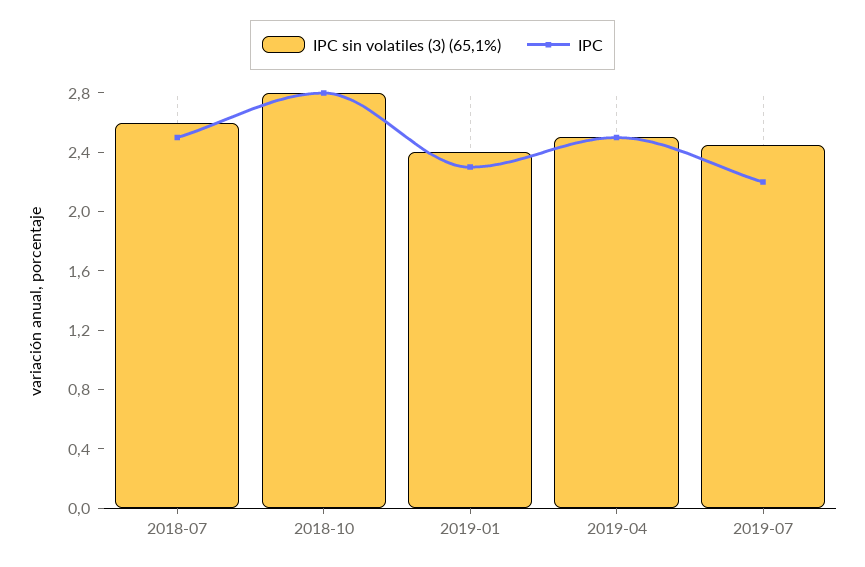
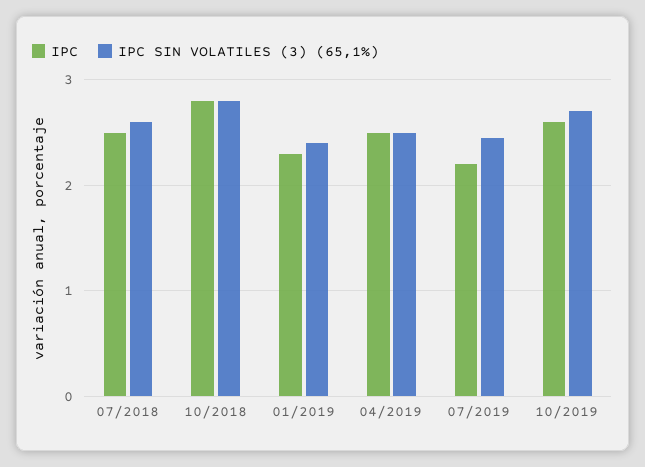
IPC, 10/2019: none -> 2.6
IPC sin volatiles (3) (65,1%), 10/2019: none -> 2.7

